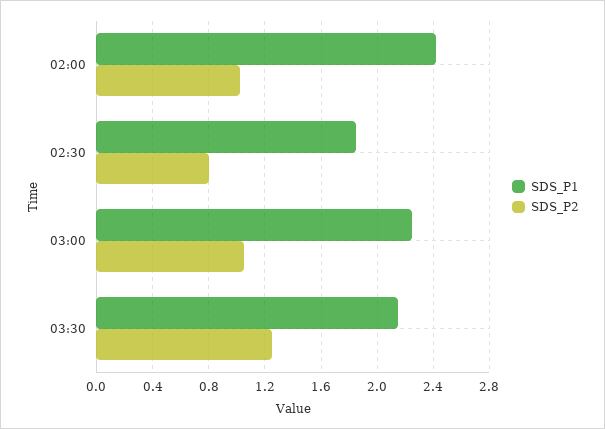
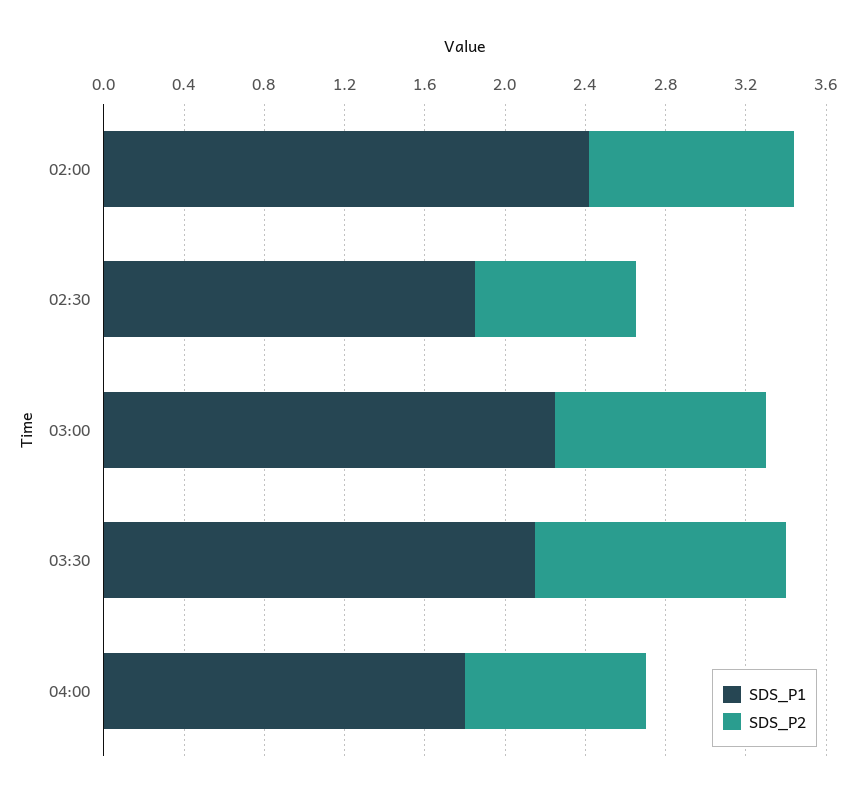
SDS_P1, 04:00: none -> 1.8
SDS_P2, 04:00: none -> 0.9

